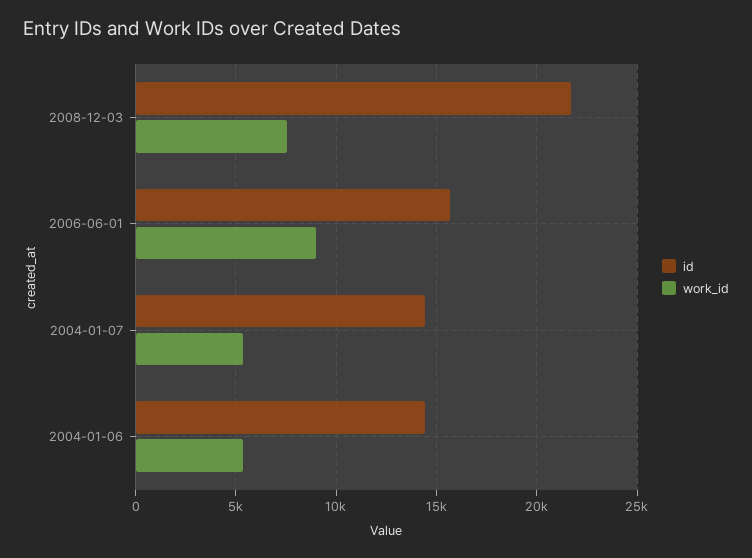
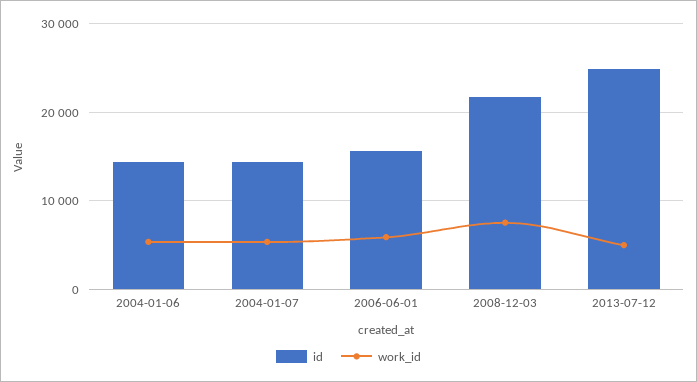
work_id, 2006-06-01: 9000 -> 6000
id, 2013-07-12: none -> 25000
work_id, 2013-07-12: none -> 5000

